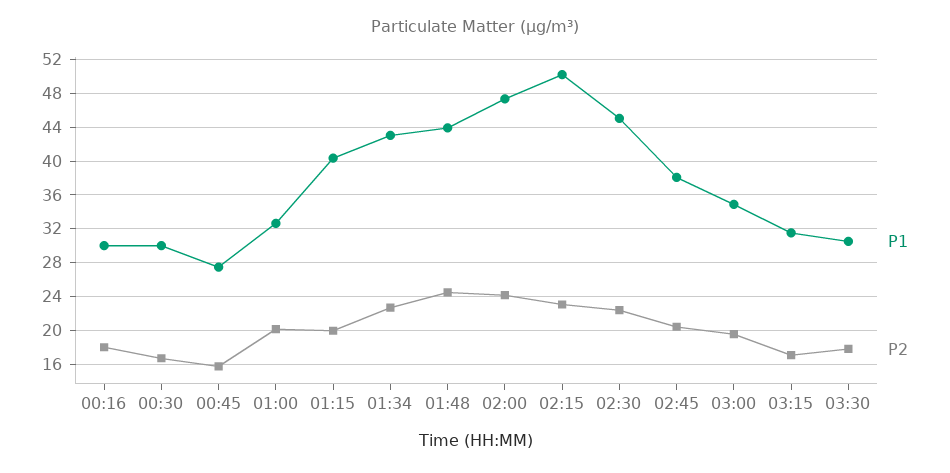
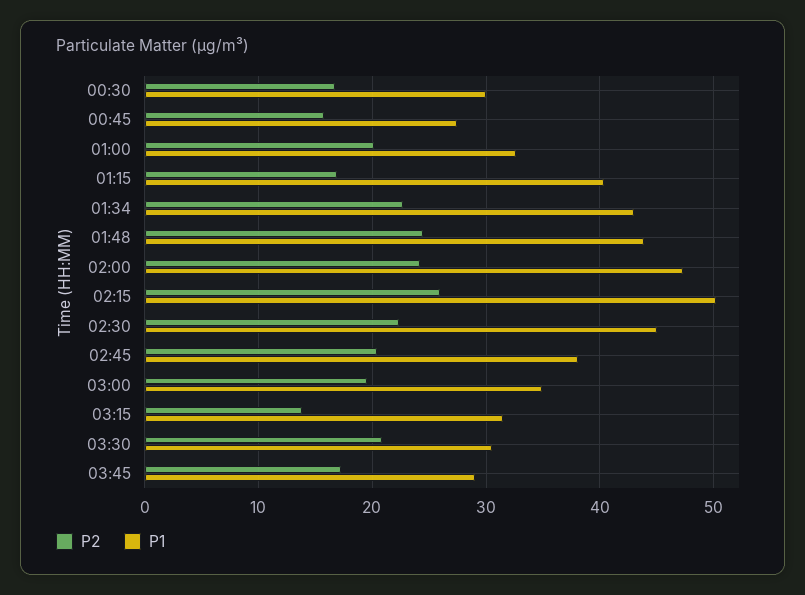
P1, 00:16: 30 -> none
P2, 00:16: 18 -> none
P2, 01:15: 20 -> 17
P2, 02:15: 23 -> 26
P2, 03:15: 17 -> 14
P2, 03:30: 18 -> 21
P2, 03:45: none -> 17
P1, 03:45: none -> 29

